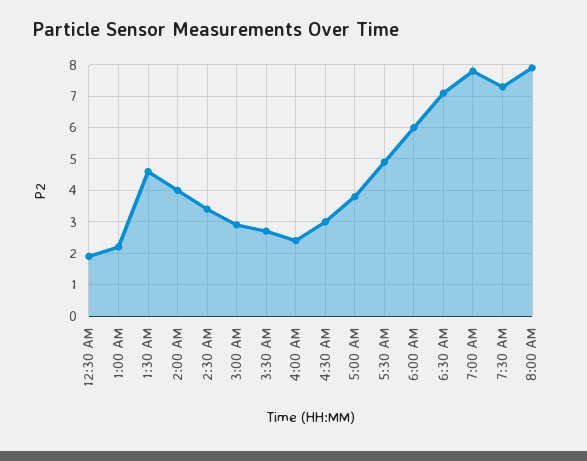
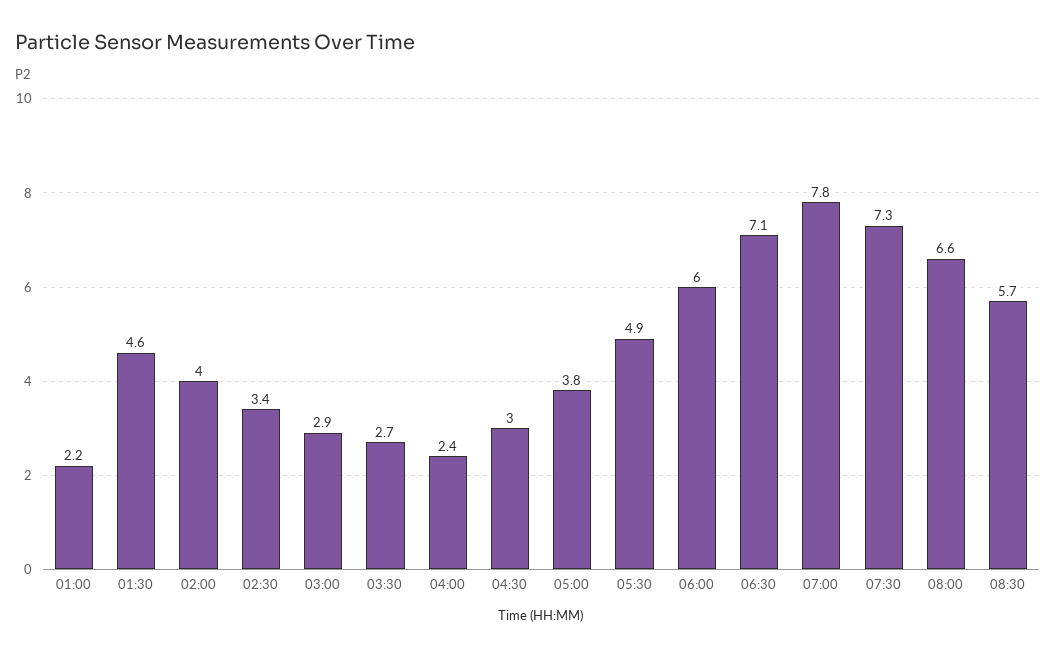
12:30 AM: 2 -> none
8:00 AM: 8 -> 6.6
08:30: none -> 5.7

